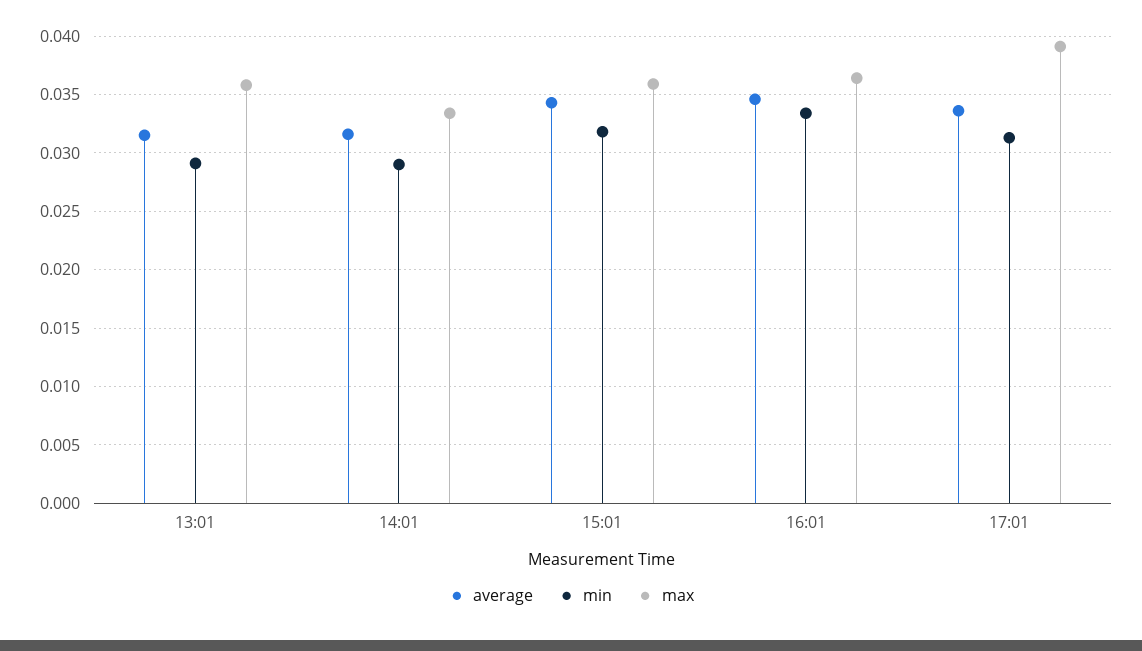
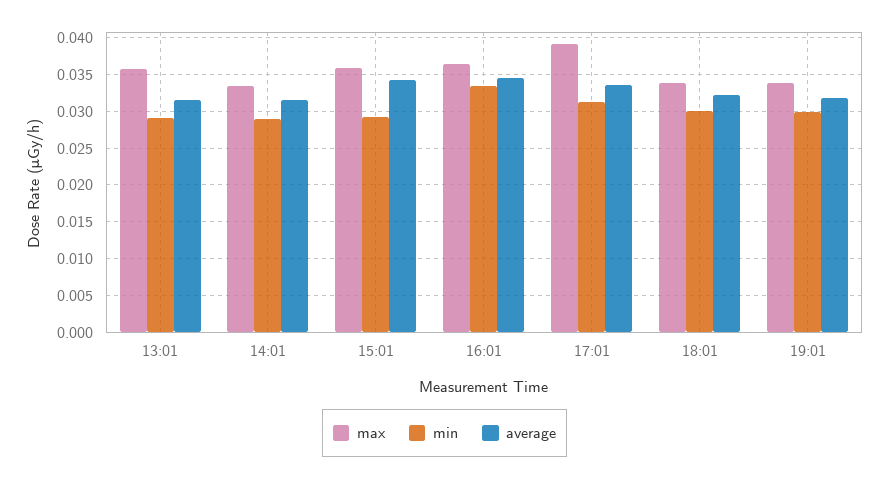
min, 15:01: 0.032 -> 0.029
max, 18:01: none -> 0.034
min, 18:01: none -> 0.03
average, 18:01: none -> 0.032
max, 19:01: none -> 0.034
min, 19:01: none -> 0.03
average, 19:01: none -> 0.032

